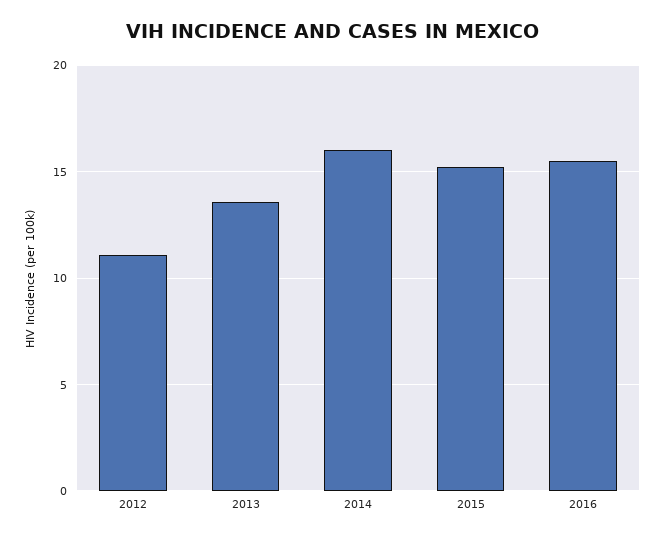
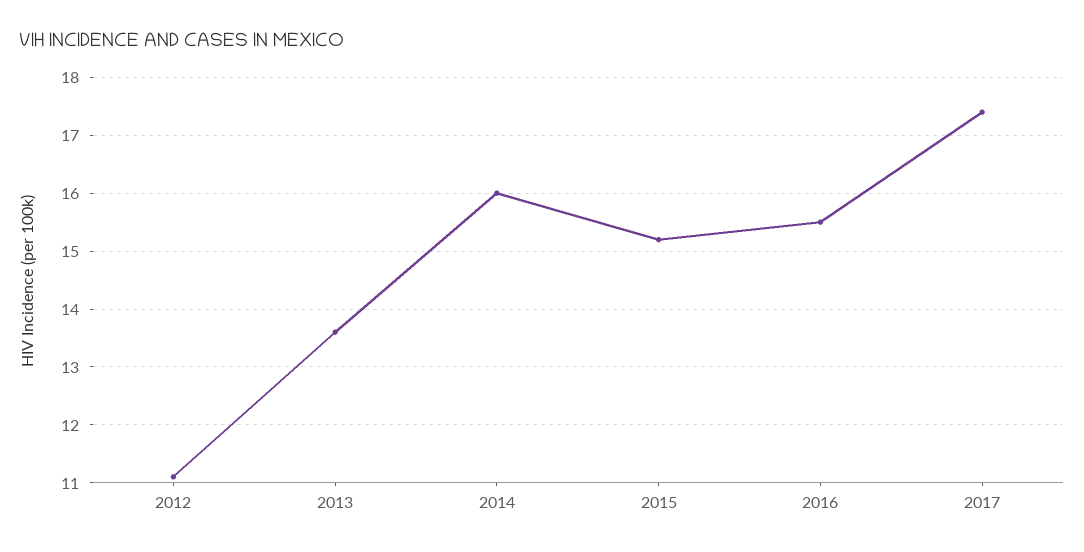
2017: none -> 17.5

